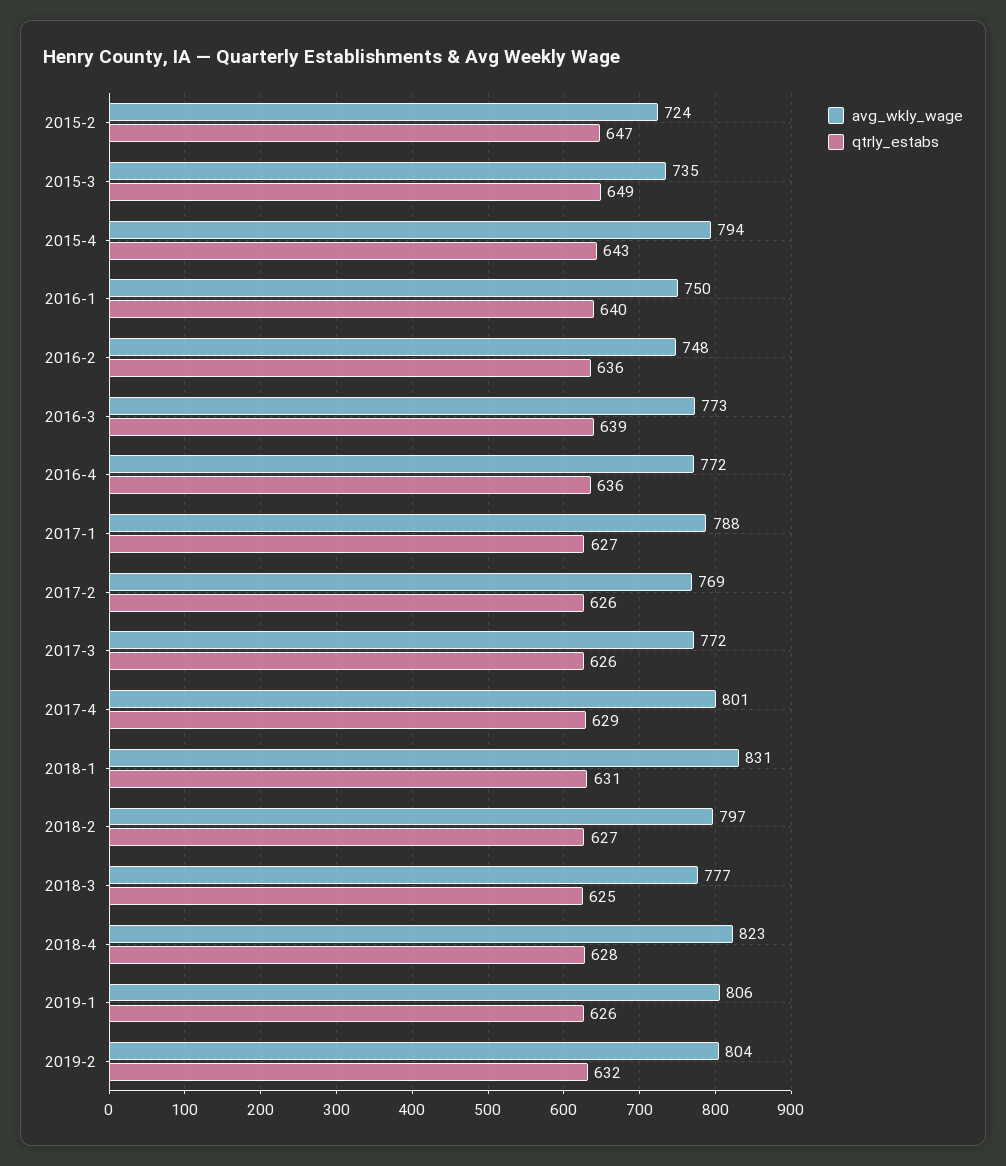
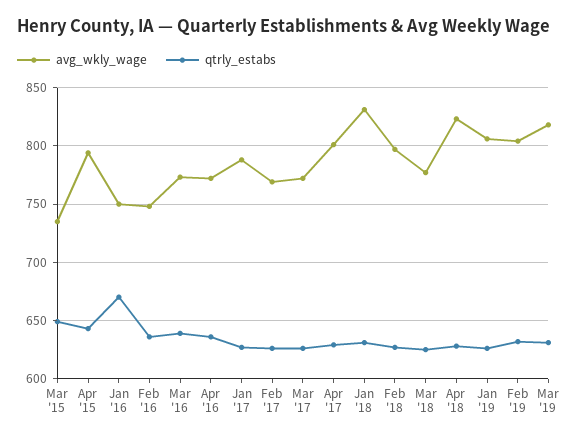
avg_wkly_wage, 2015-2: 724 -> none
qtrly_estabs, 2015-2: 647 -> none
qtrly_estabs, 2016-1: 640 -> 670
avg_wkly_wage, Mar '19: none -> 820
qtrly_estabs, Mar '19: none -> 630

